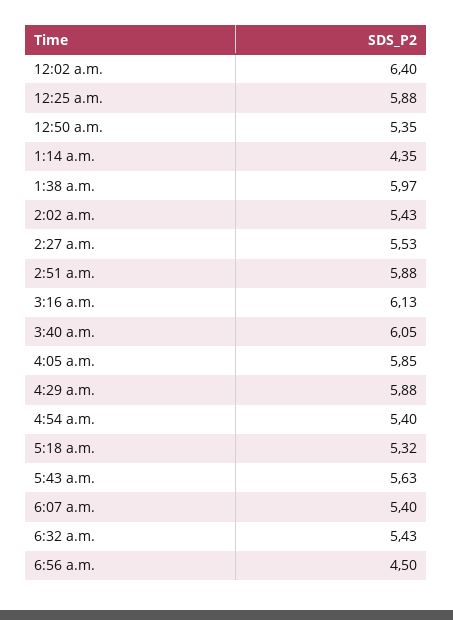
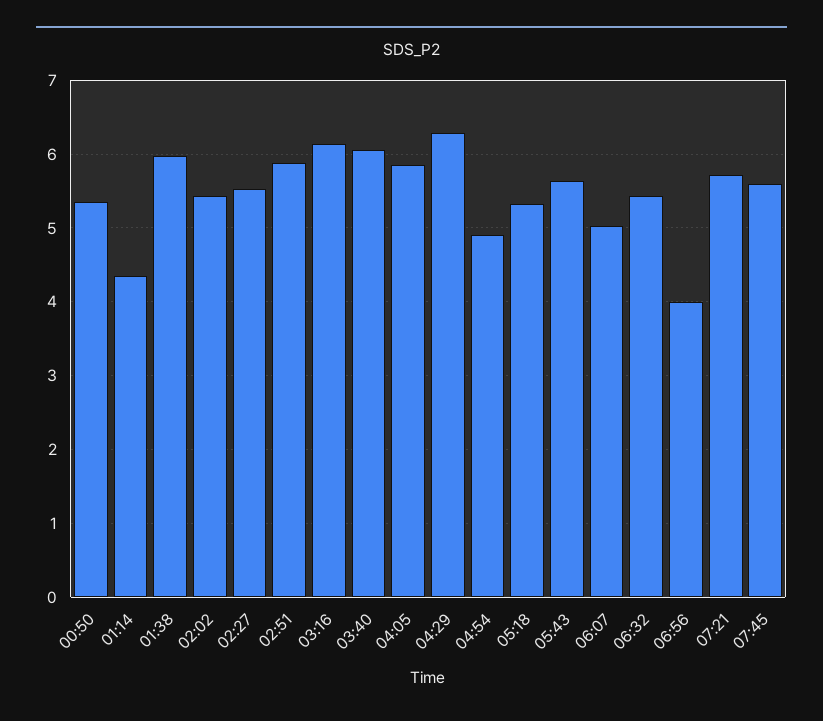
12:02 a.m.: 6.4 -> none
12:25 a.m.: 5.88 -> none
4:29 a.m.: 5.88 -> 6.3
4:54 a.m.: 5.4 -> 4.9
6:07 a.m.: 5.4 -> 5
6:56 a.m.: 4.5 -> 4
07:21: none -> 5.7
07:45: none -> 5.6

